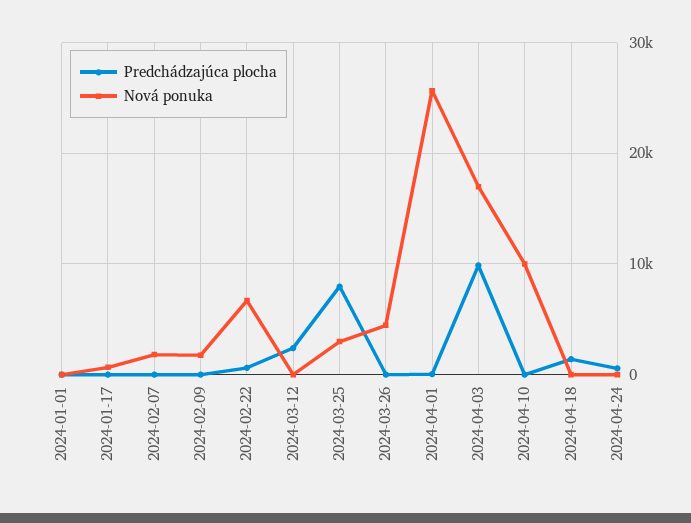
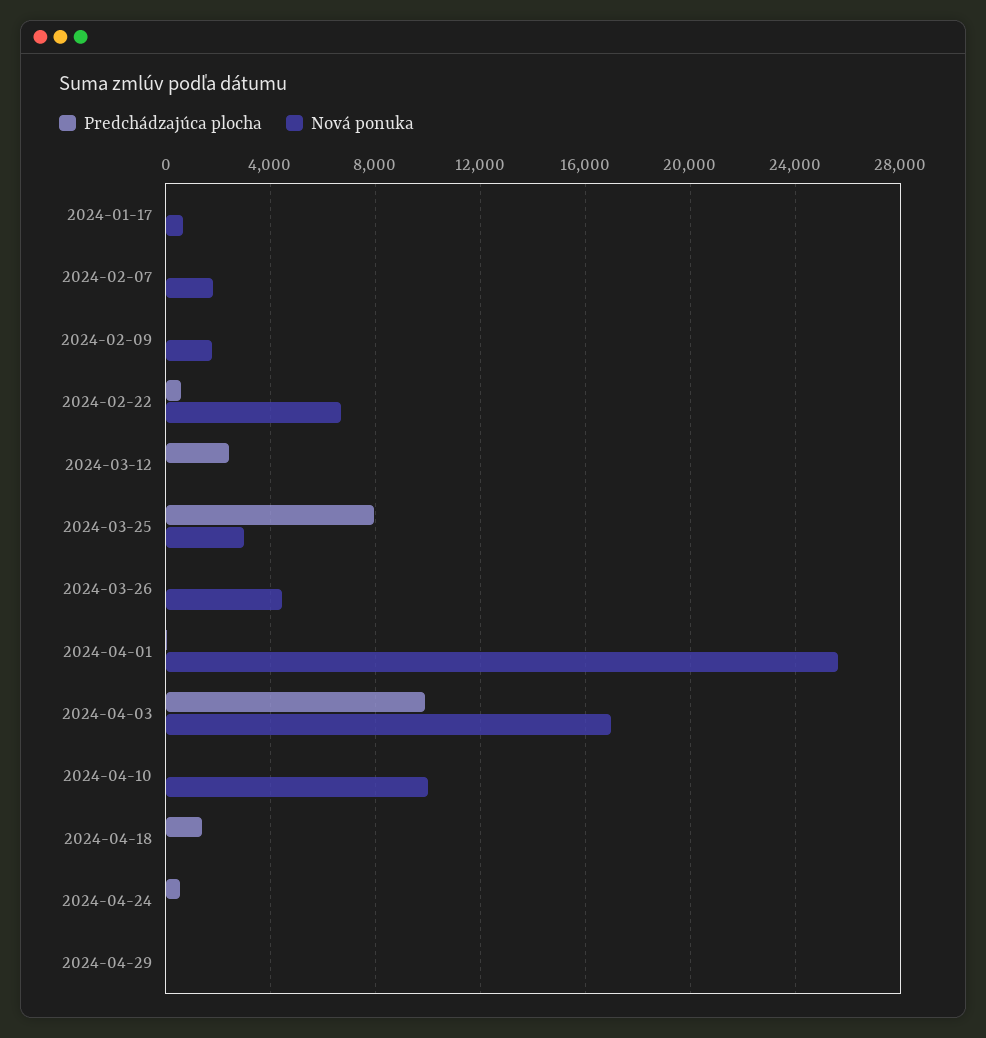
Predchádzajúca plocha, 2024-01-01: 0 -> none
Nová ponuka, 2024-01-01: 0 -> none
Predchádzajúca plocha, 2024-04-29: none -> 0
Nová ponuka, 2024-04-29: none -> 0

